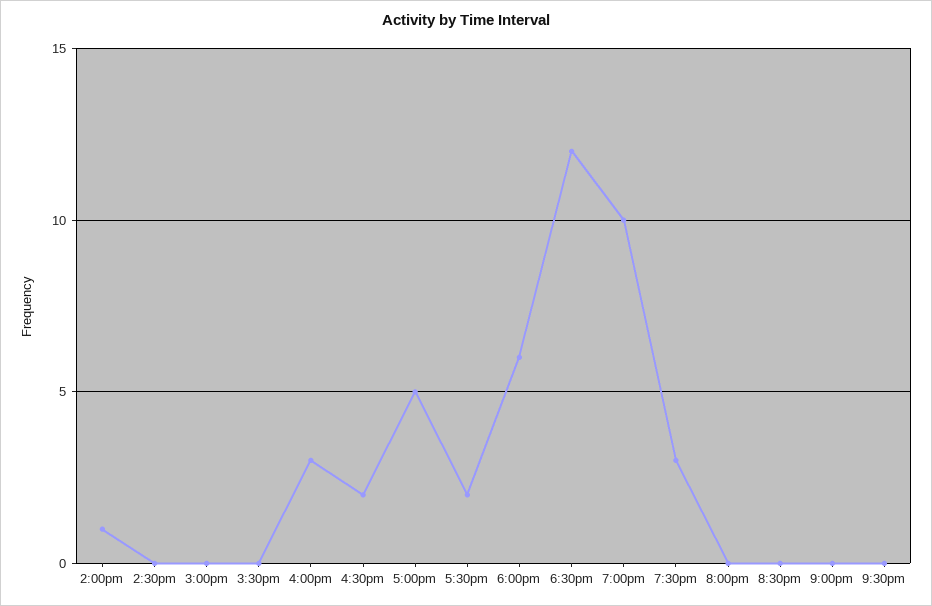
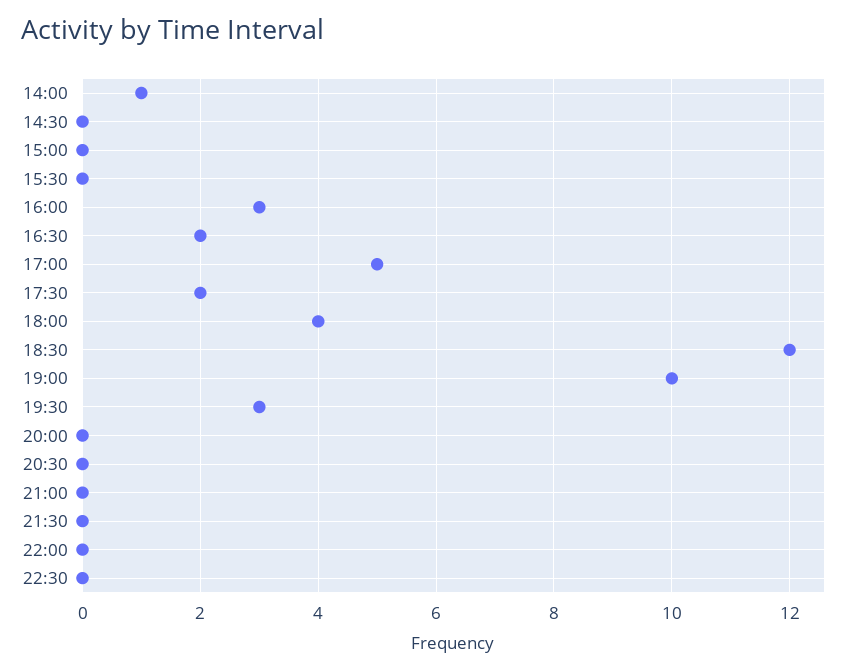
6:00pm: 6 -> 4
22:00: none -> 0
22:30: none -> 0

